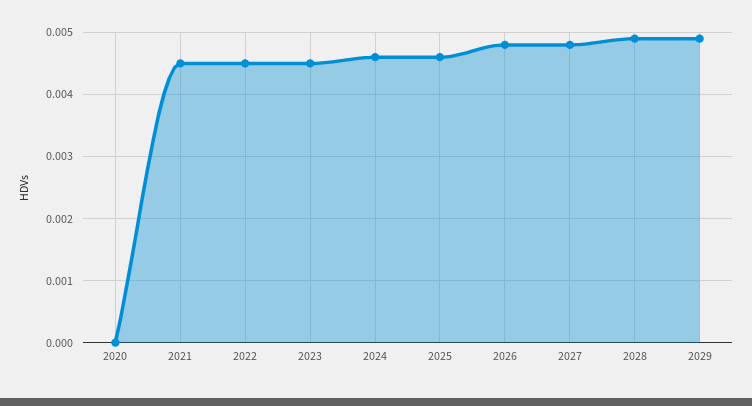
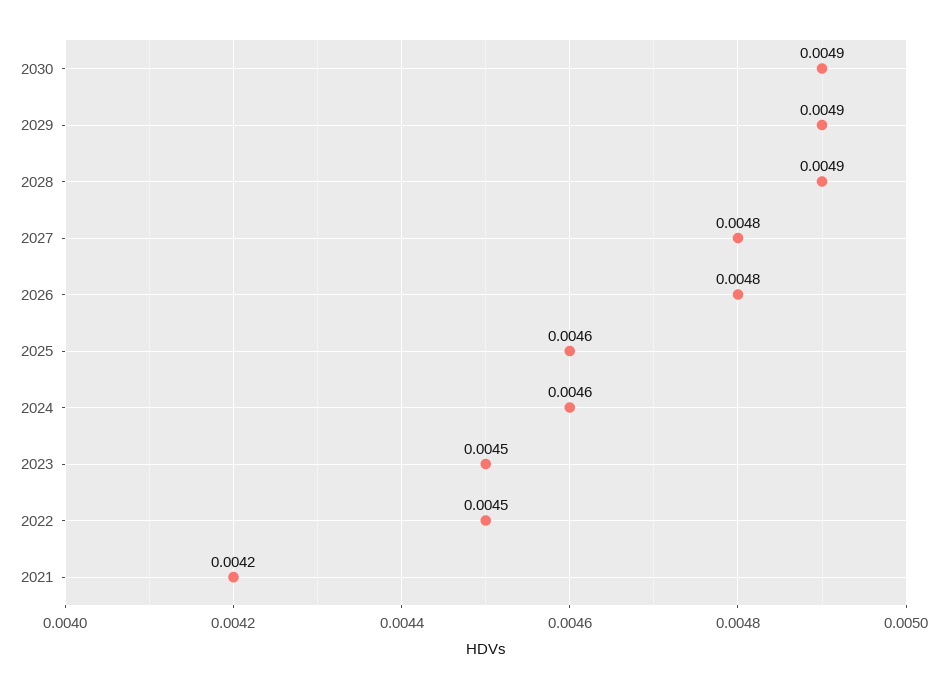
2020: 0 -> none
2021: 0.0045 -> 0.0042
2030: none -> 0.0049

